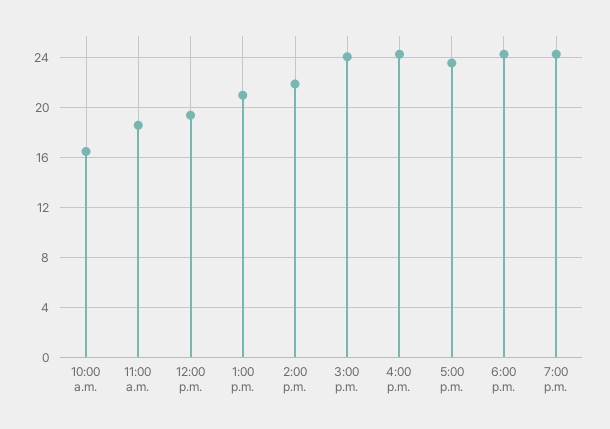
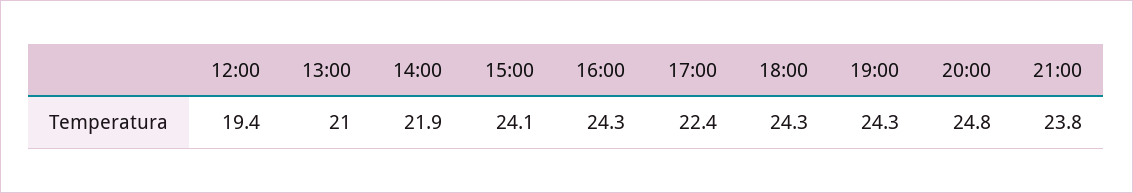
10:00 a.m.: 16.5 -> none
11:00 a.m.: 18.5 -> none
5:00 p.m.: 23.5 -> 22.4
20:00: none -> 24.8
21:00: none -> 23.8

